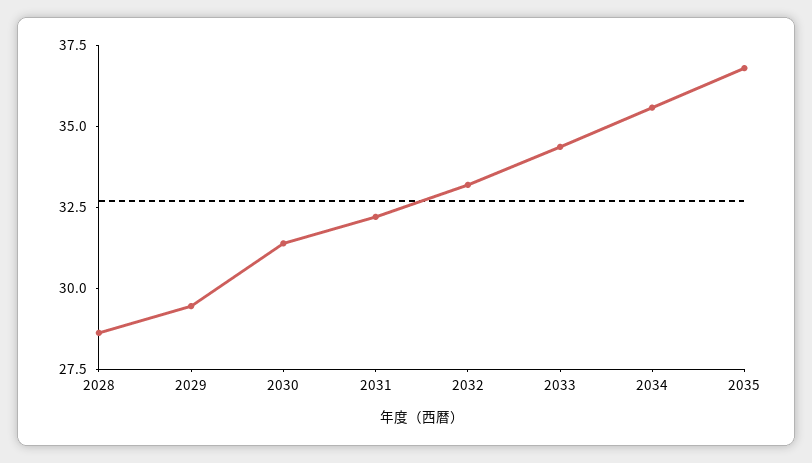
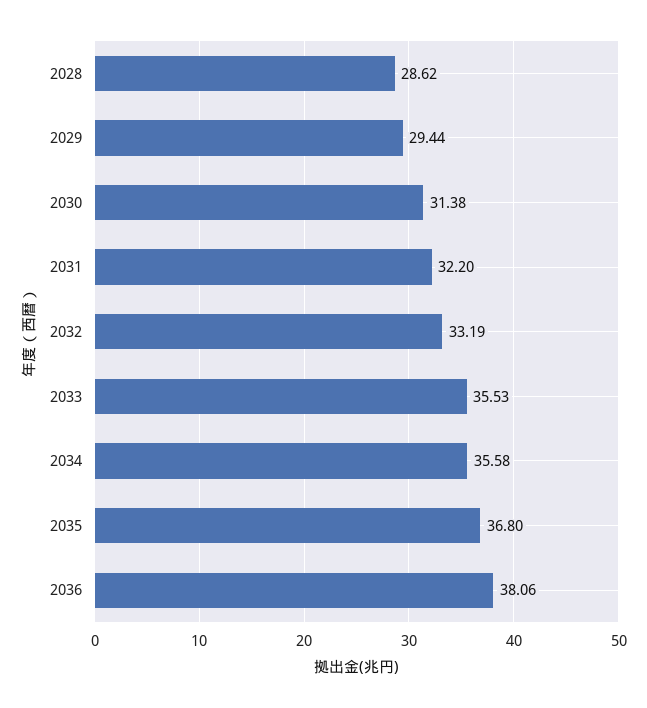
2033: 34.5 -> 35.53
2036: none -> 38.06

